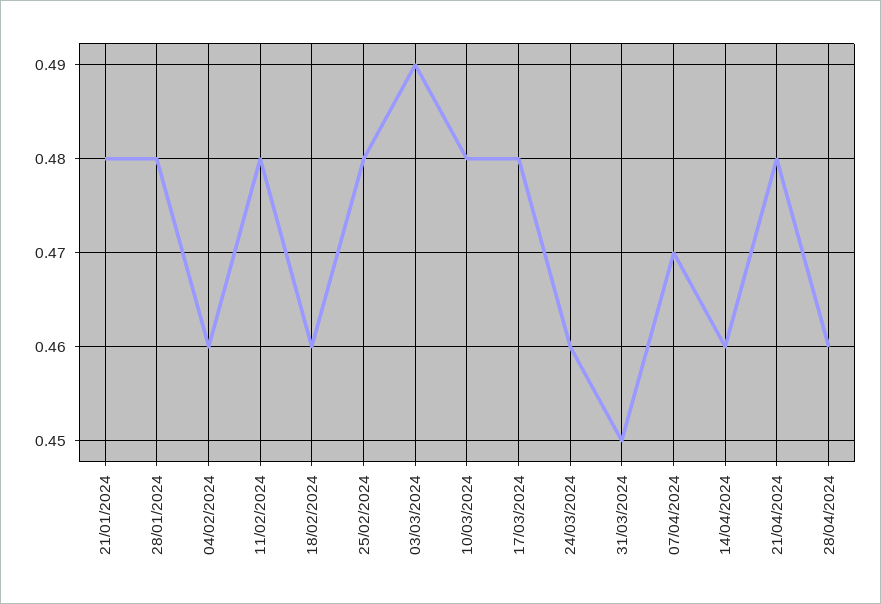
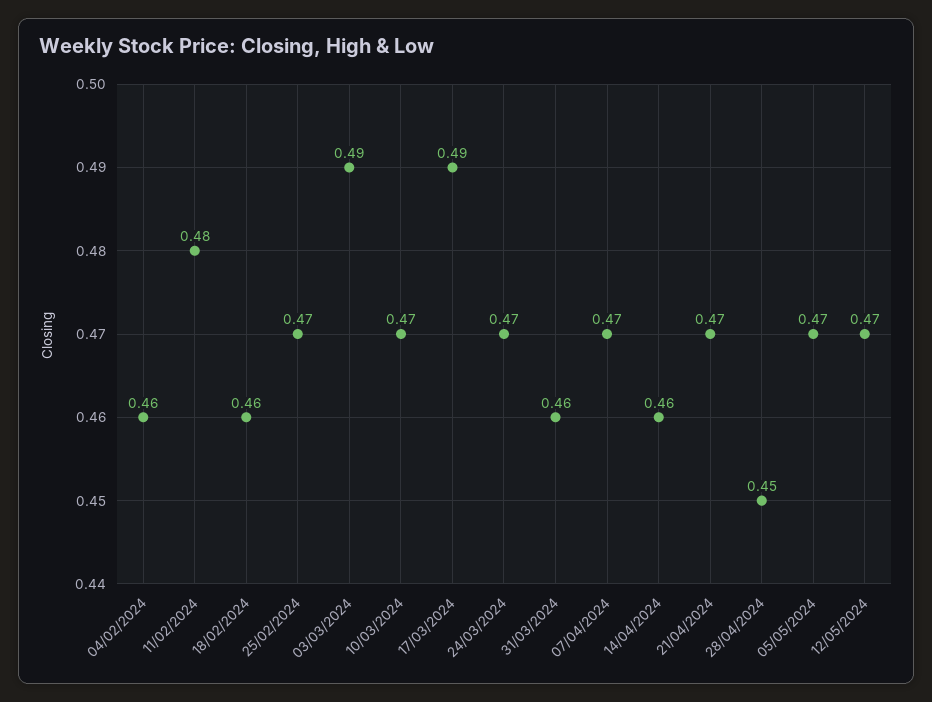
21/01/2024: 0.48 -> none
28/01/2024: 0.48 -> none
25/02/2024: 0.48 -> 0.47
10/03/2024: 0.48 -> 0.47
17/03/2024: 0.48 -> 0.49
24/03/2024: 0.46 -> 0.47
31/03/2024: 0.45 -> 0.46
21/04/2024: 0.48 -> 0.47
28/04/2024: 0.46 -> 0.45
05/05/2024: none -> 0.47
12/05/2024: none -> 0.47

